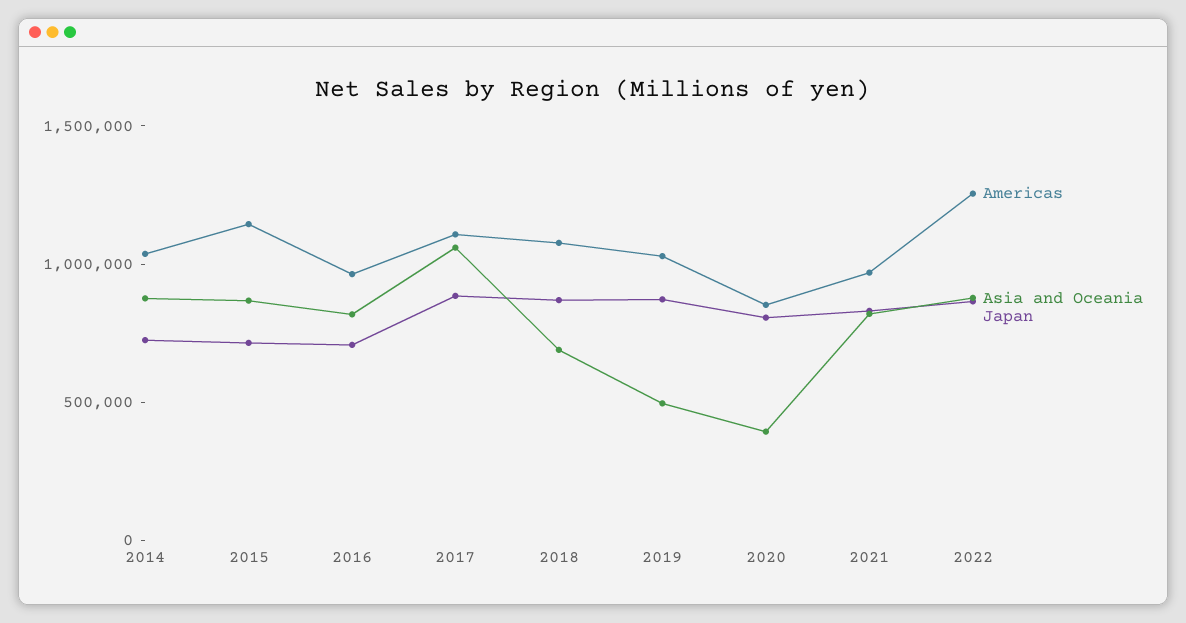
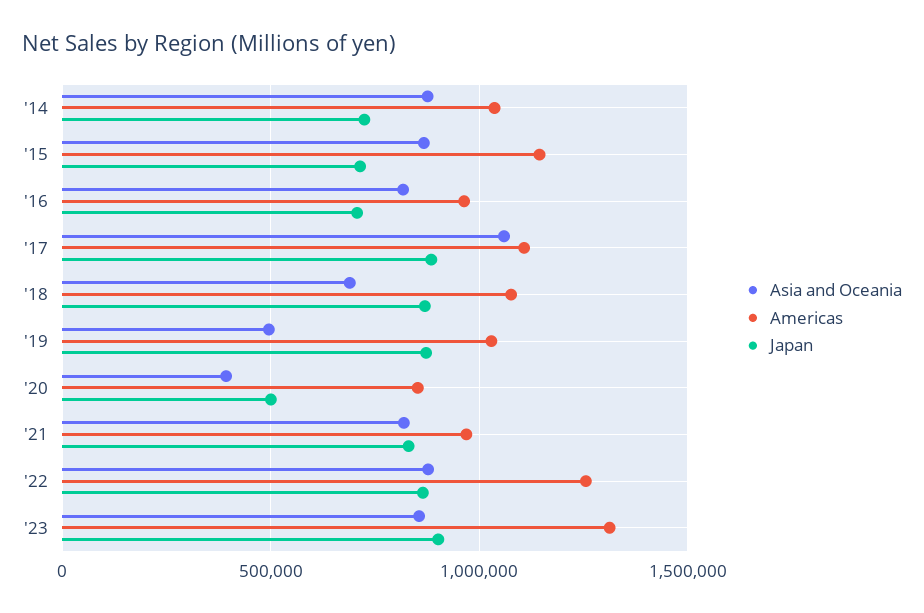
Japan, 2020: 800000 -> 500000
Asia and Oceania, '23: none -> 850000
Americas, '23: none -> 1300000
Japan, '23: none -> 900000

